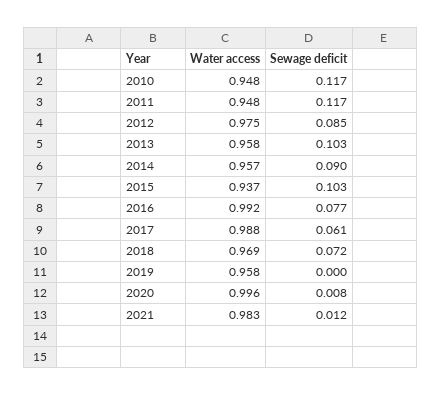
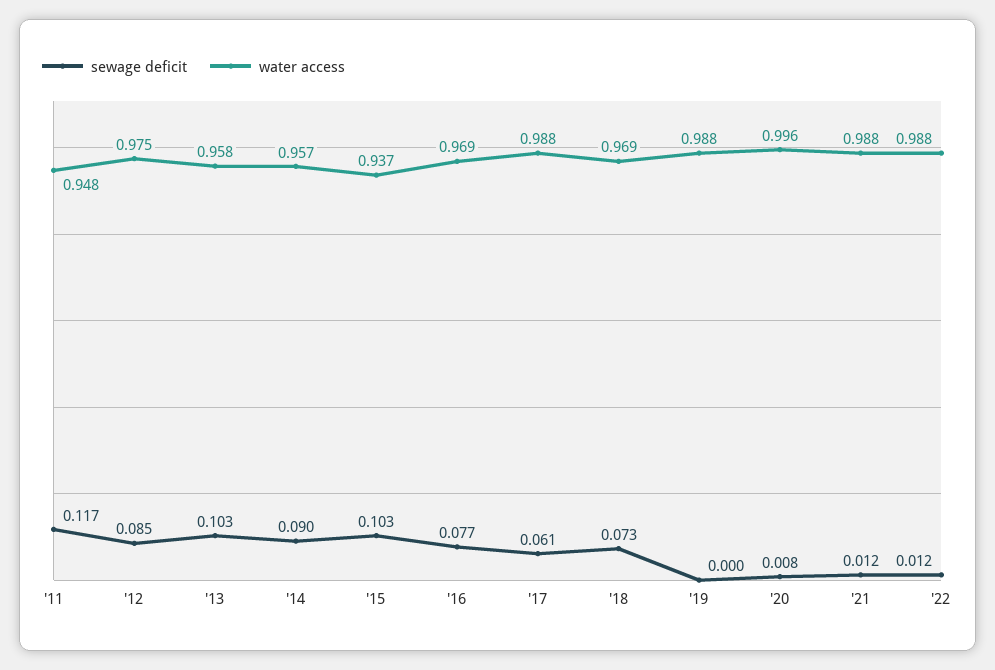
Water access, 2010: 0.948 -> none
Sewage deficit, 2010: 0.117 -> none
Water access, 2016: 0.992 -> 0.969
Sewage deficit, 2018: 0.072 -> 0.073
Water access, 2019: 0.958 -> 0.988
Water access, 2021: 0.983 -> 0.988
Sewage deficit, '22: none -> 0.012
Water access, '22: none -> 0.988

